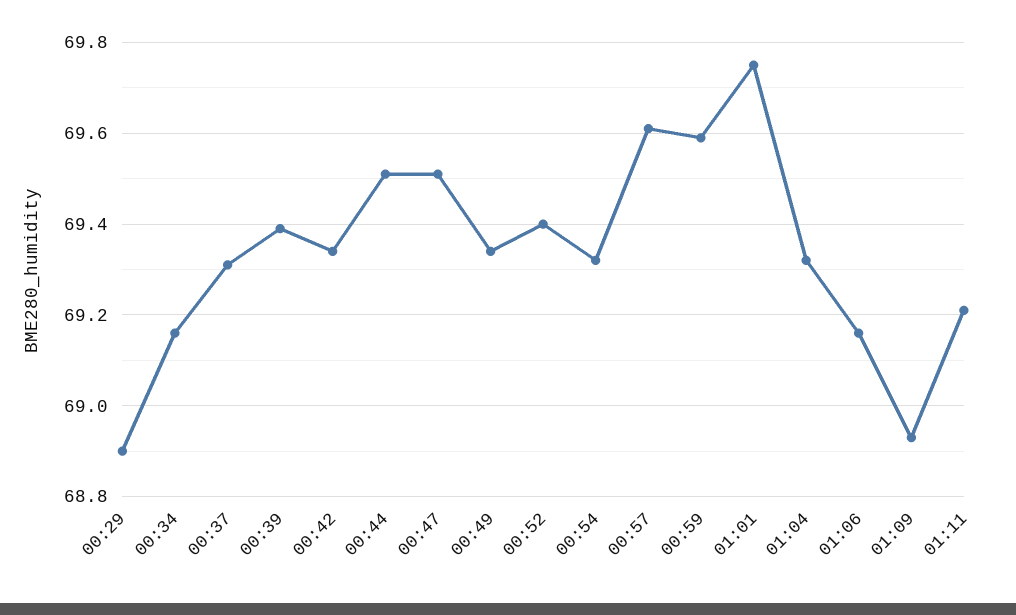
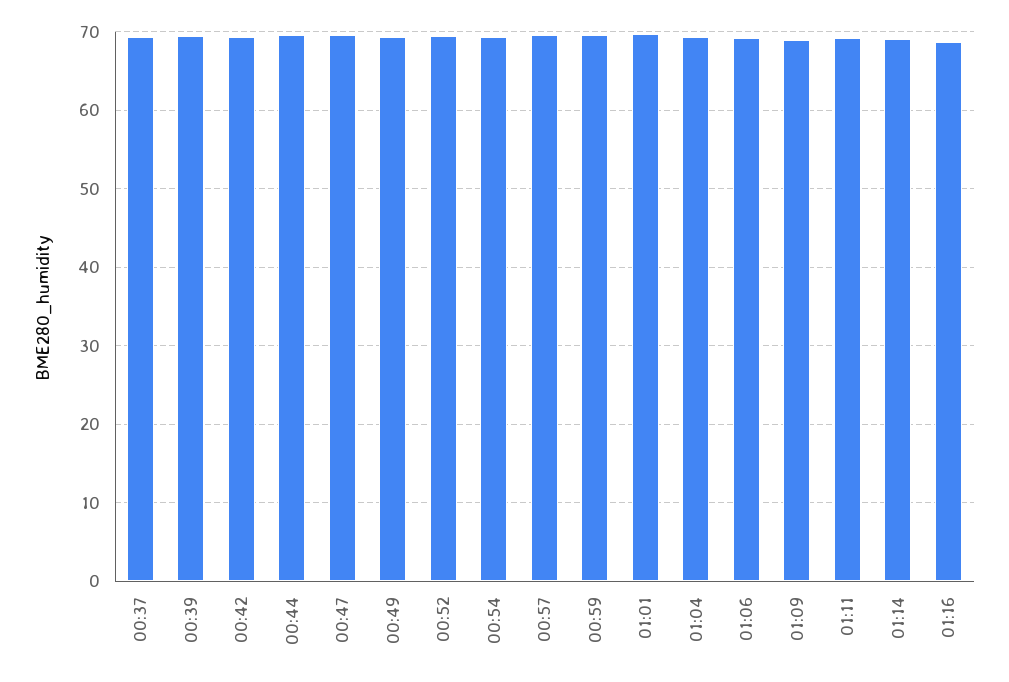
00:29: 68.9 -> none
00:34: 69.15 -> none
01:14: none -> 69
01:16: none -> 69

